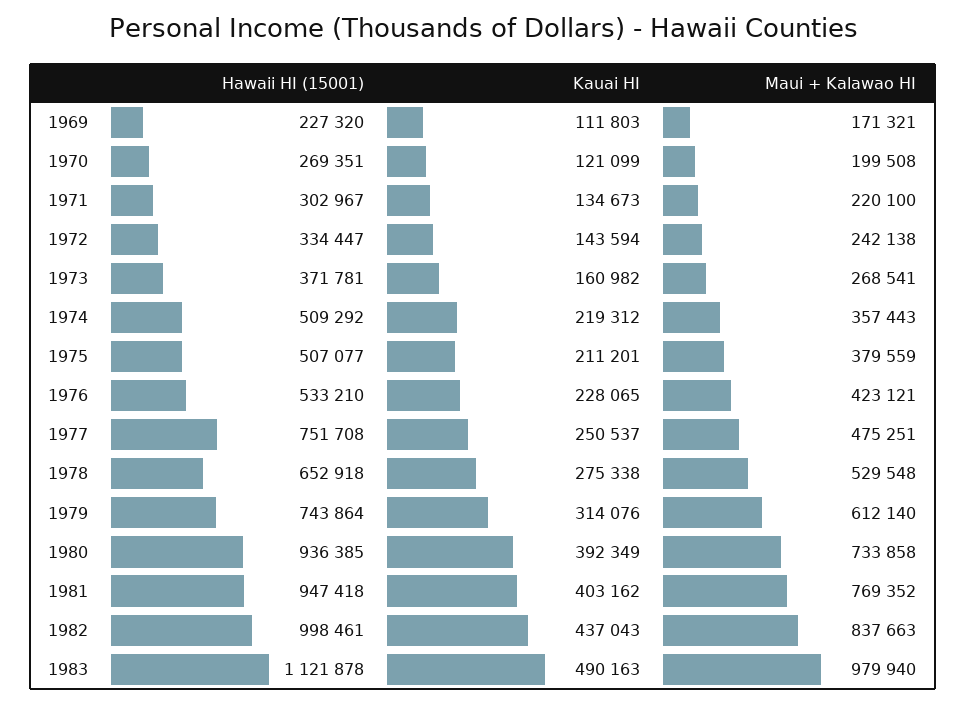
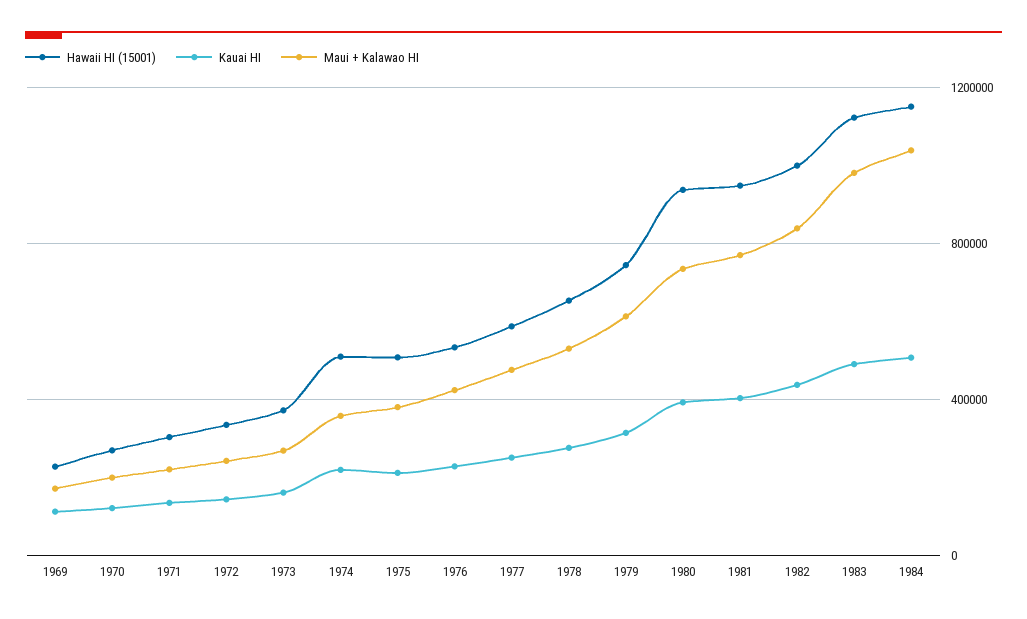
Hawaii HI (15001), 1977: 751708 -> 600000
Hawaii HI (15001), 1984: none -> 1150000
Kauai HI, 1984: none -> 500000
Maui + Kalawao HI, 1984: none -> 1050000

